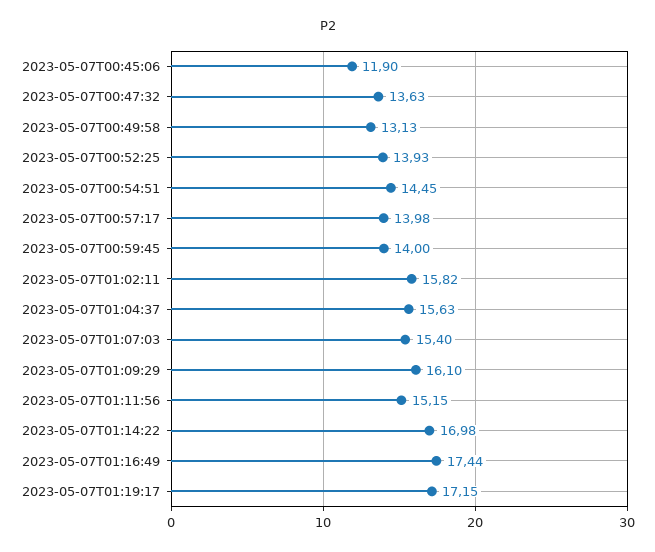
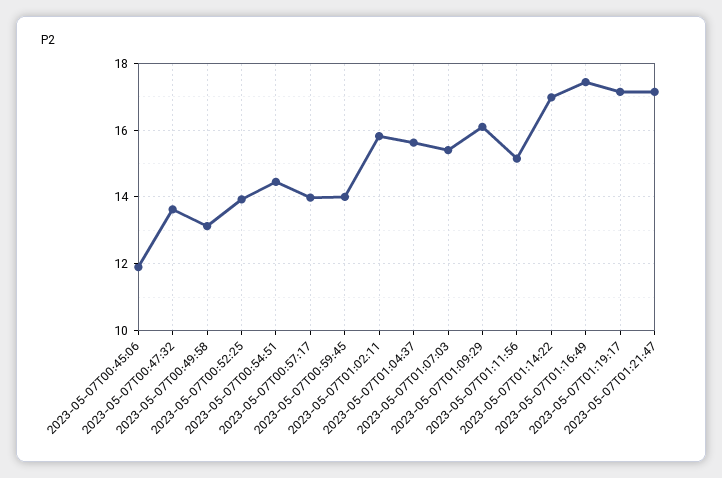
2023-05-07T01:21:47: none -> 17.2

